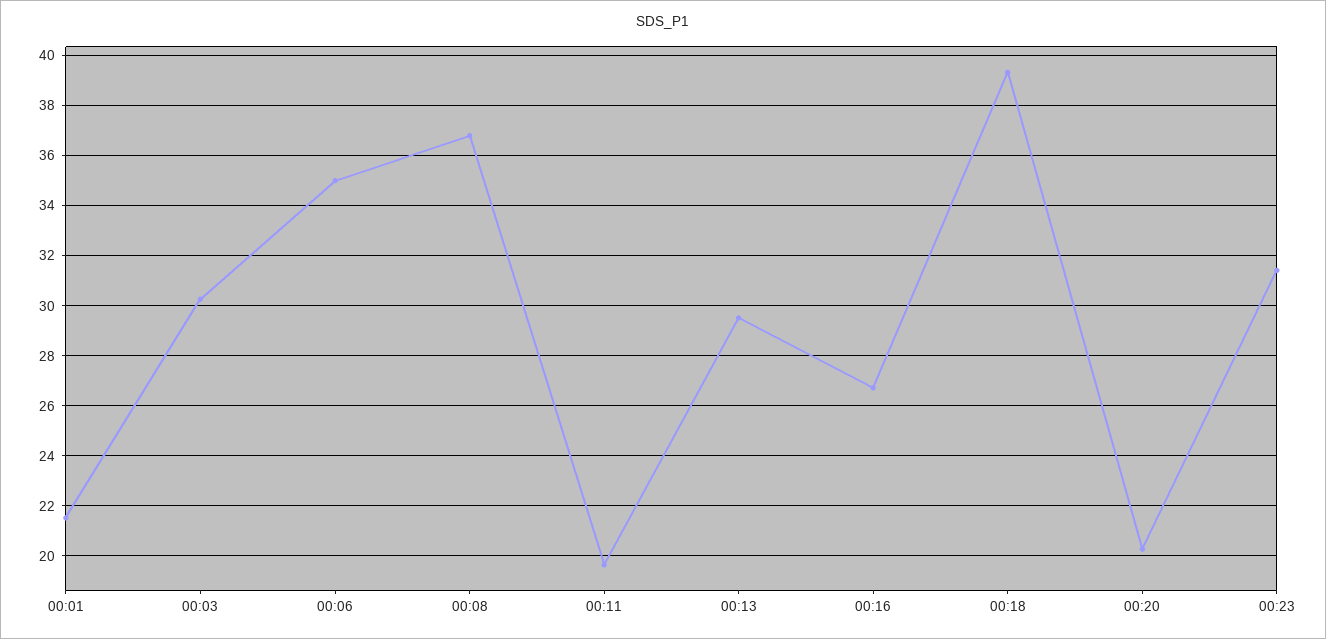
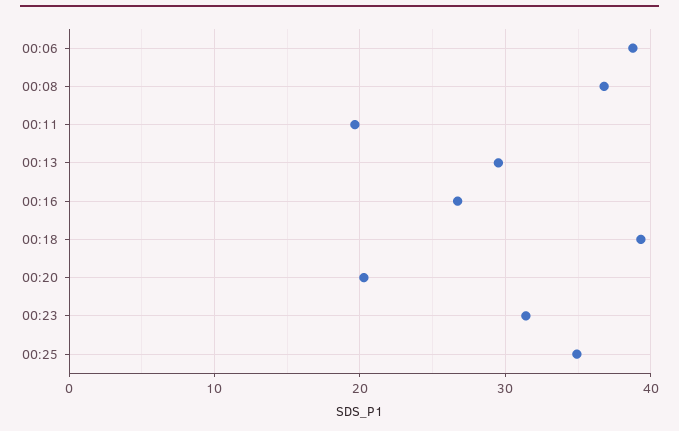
00:01: 21.5 -> none
00:03: 30.25 -> none
00:06: 35 -> 39
00:25: none -> 35

